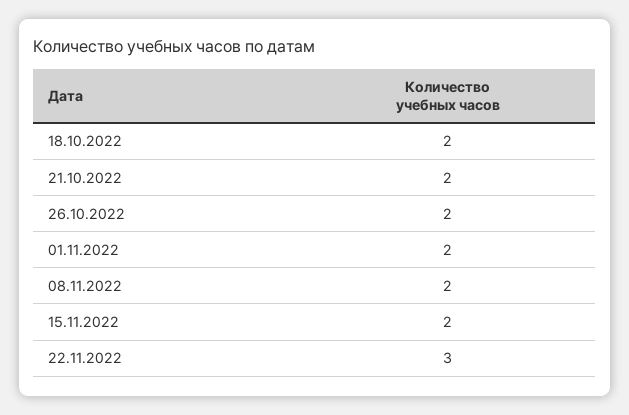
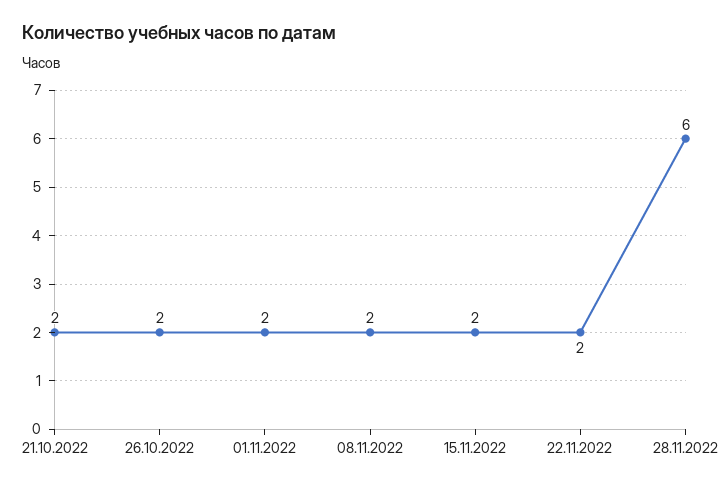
18.10.2022: 2 -> none
22.11.2022: 3 -> 2
28.11.2022: none -> 6

